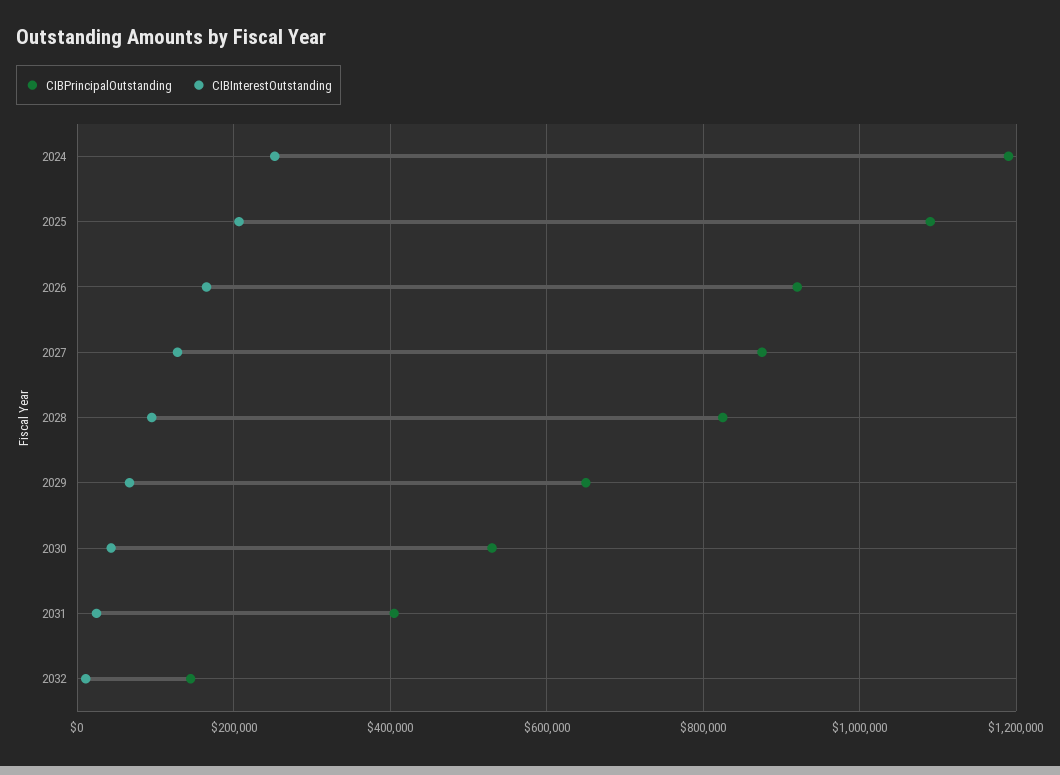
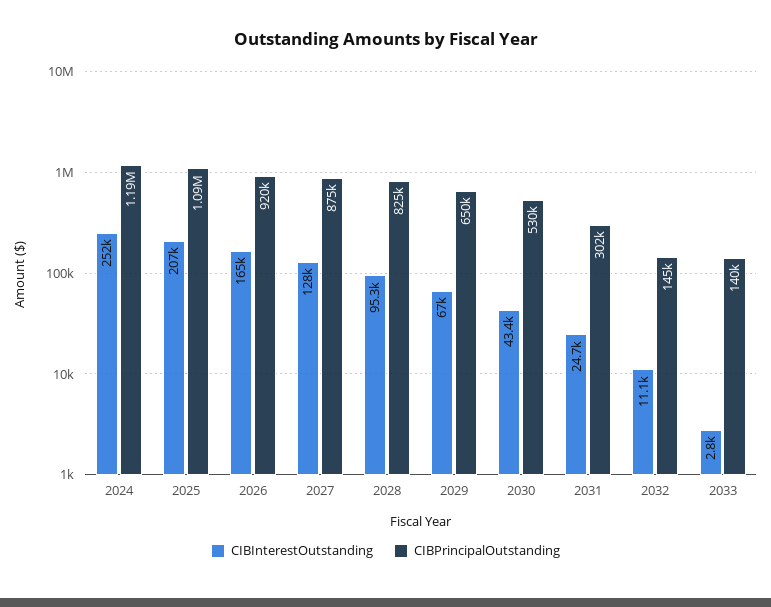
CIBPrincipalOutstanding, 2031: 400000 -> 302000
CIBInterestOutstanding, 2033: none -> 2800
CIBPrincipalOutstanding, 2033: none -> 140000

